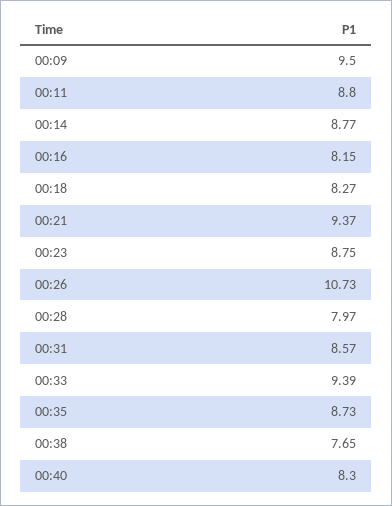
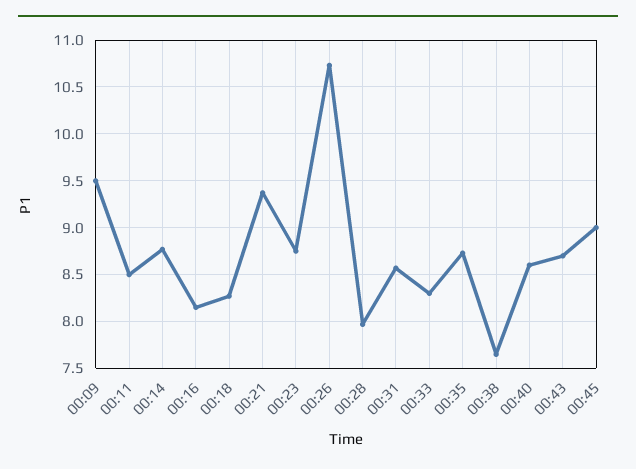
00:11: 8.8 -> 8.5
00:33: 9.39 -> 8.3
00:40: 8.3 -> 8.6
00:43: none -> 8.7
00:45: none -> 9

